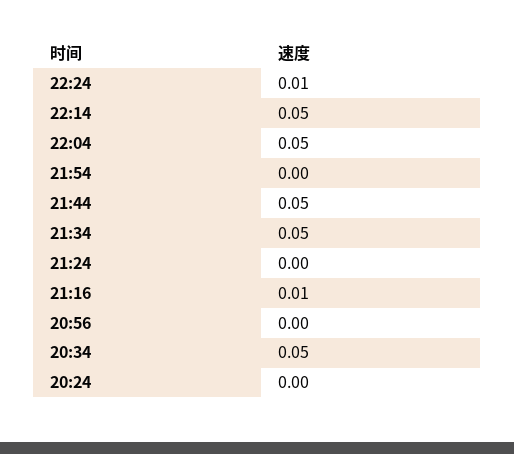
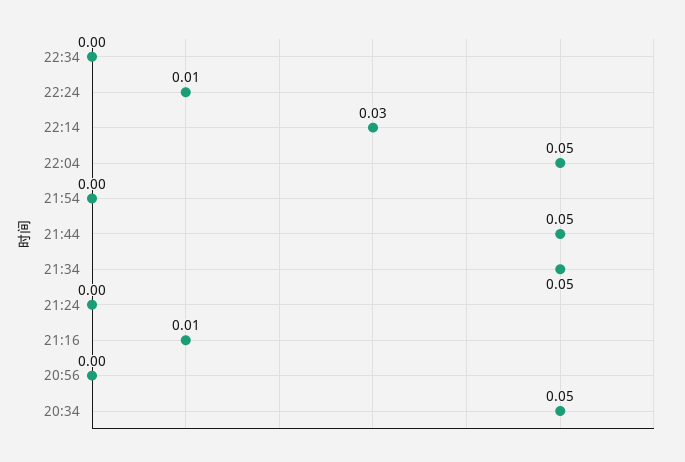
22:14: 0.05 -> 0.03
20:24: 0 -> none
22:34: none -> 0

